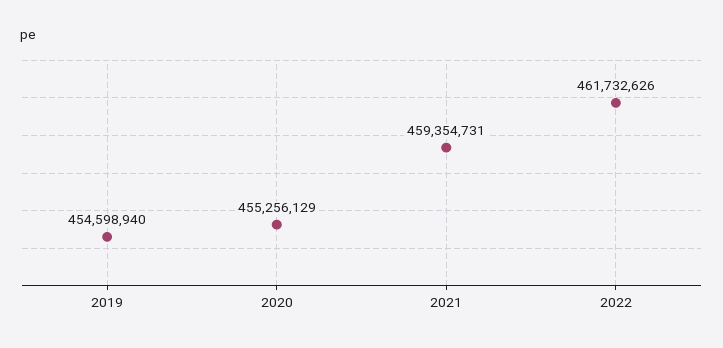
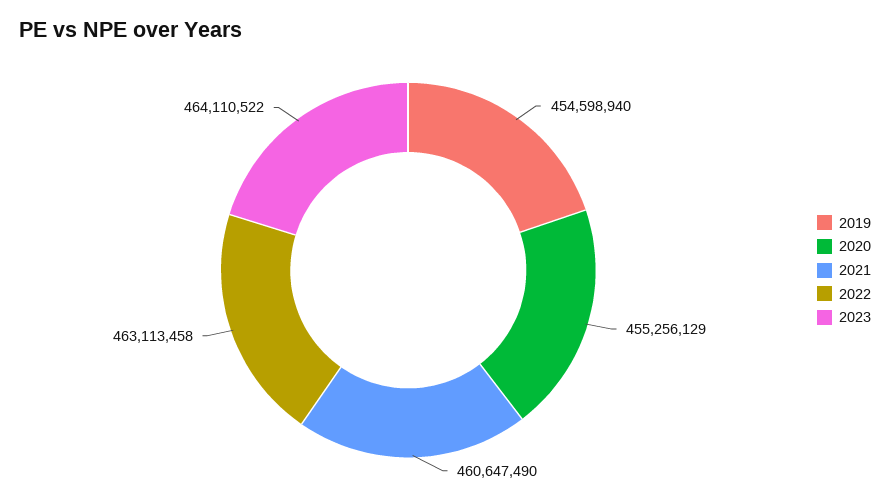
2021: 459354731 -> 460647490
2022: 461732626 -> 463113458
2023: none -> 464110522

